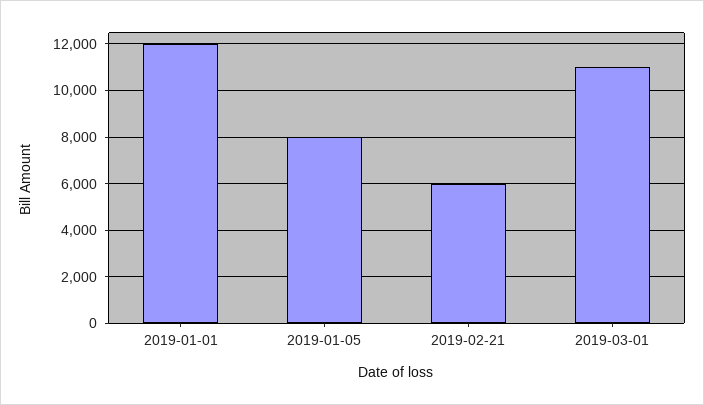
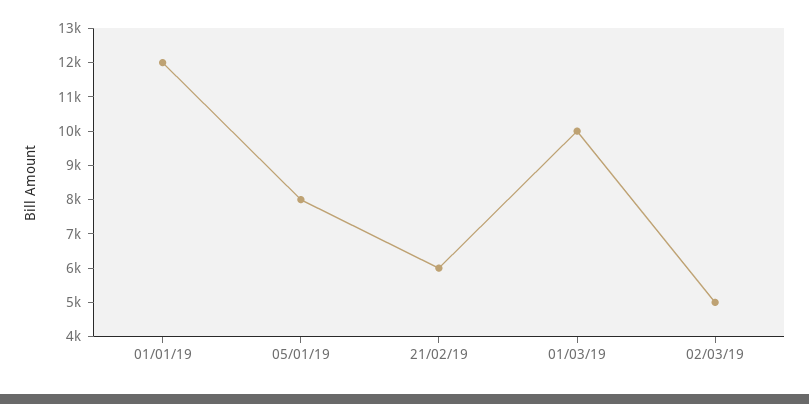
2019-03-01: 11000 -> 10000
02/03/19: none -> 5000

